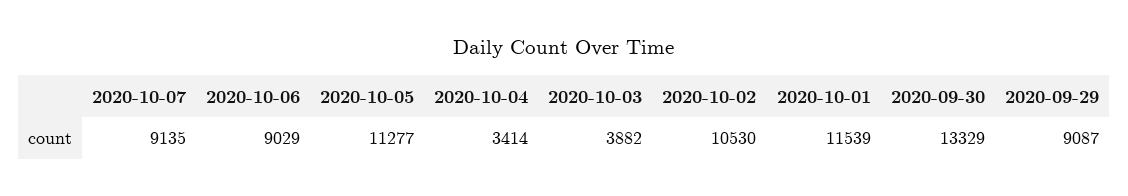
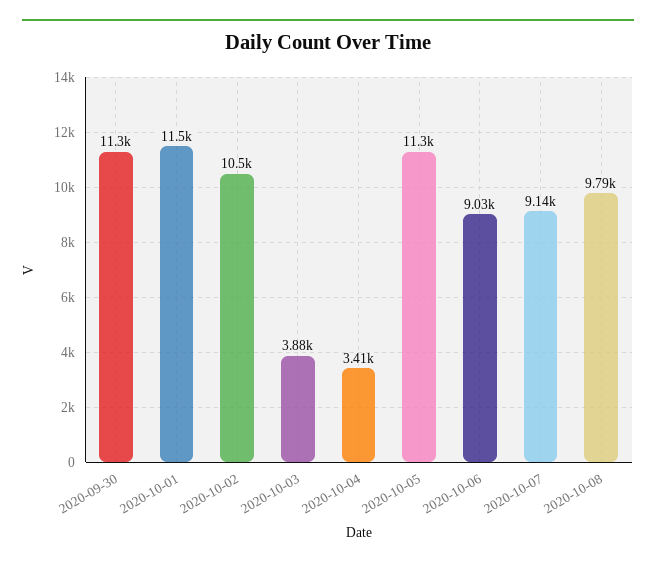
2020-09-30: 13329 -> 11300
2020-09-29: 9087 -> none
2020-10-08: none -> 9790

